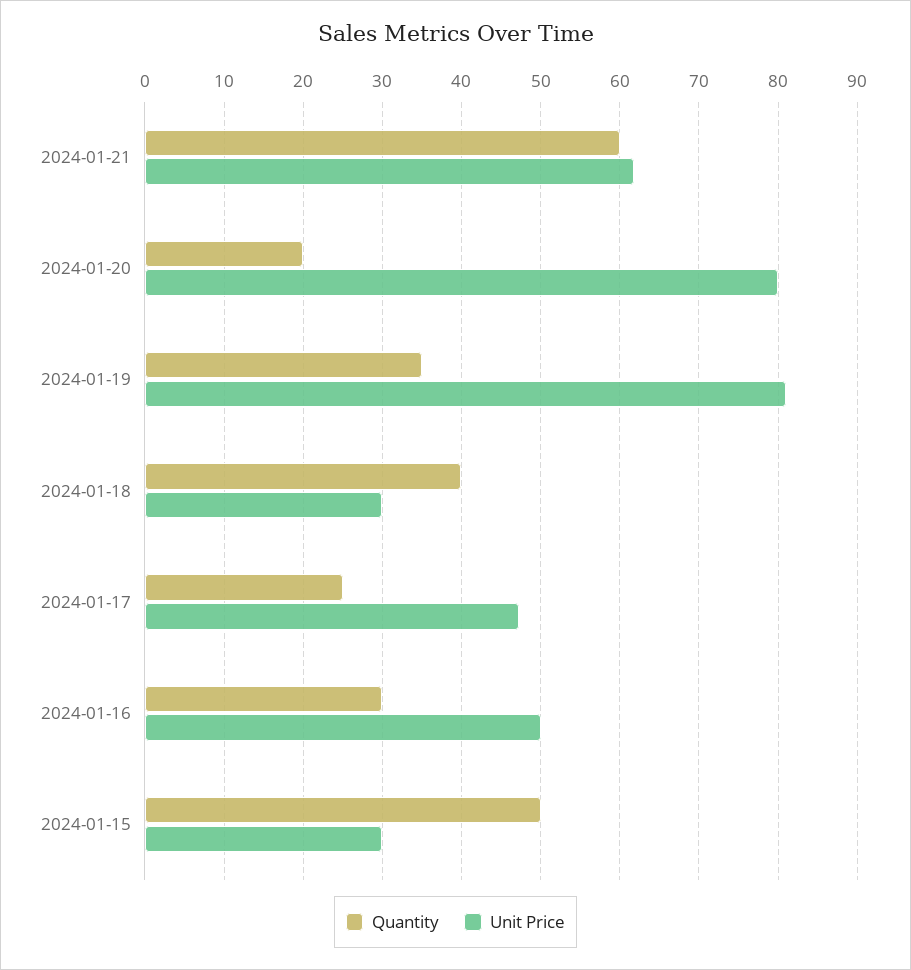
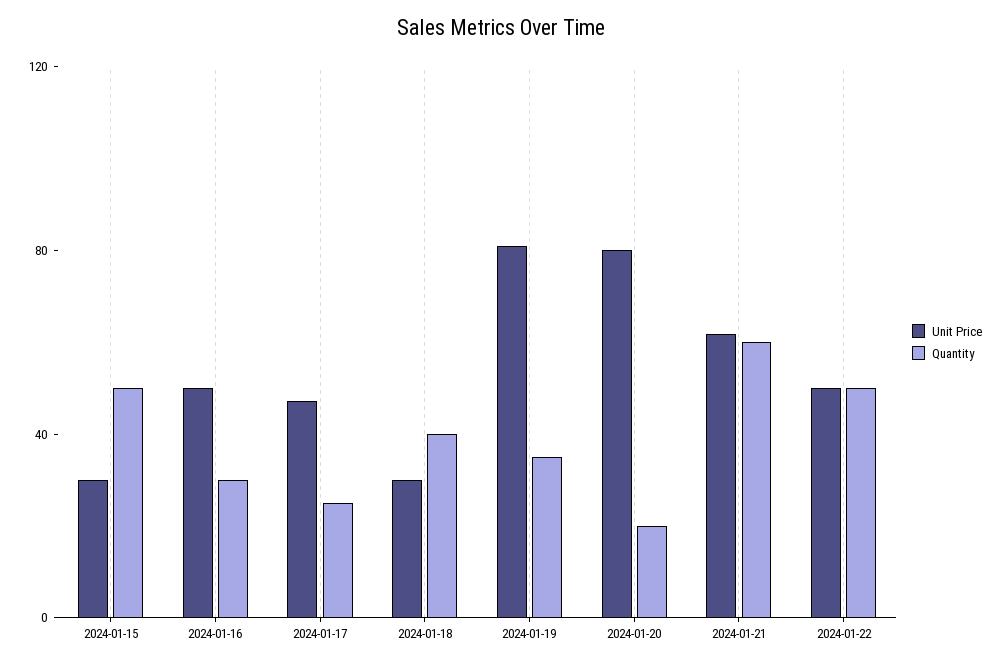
Unit Price, 2024-01-22: none -> 50
Quantity, 2024-01-22: none -> 50

